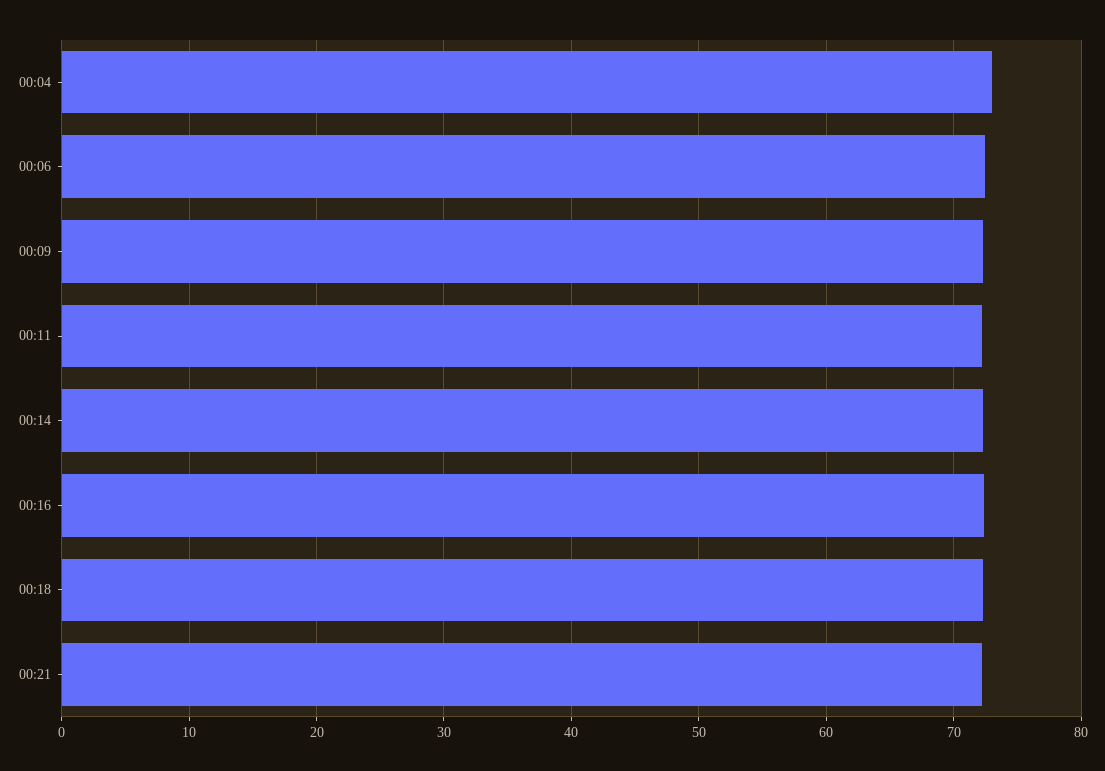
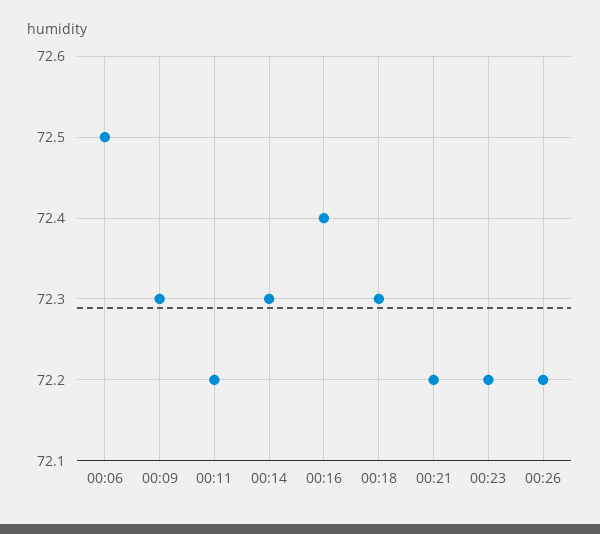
00:04: 73 -> none
00:23: none -> 72.2
00:26: none -> 72.2

